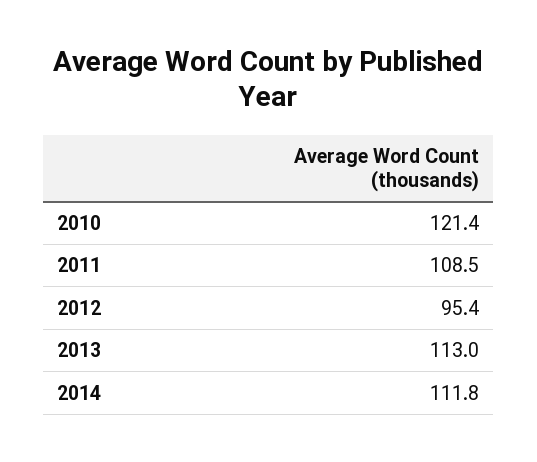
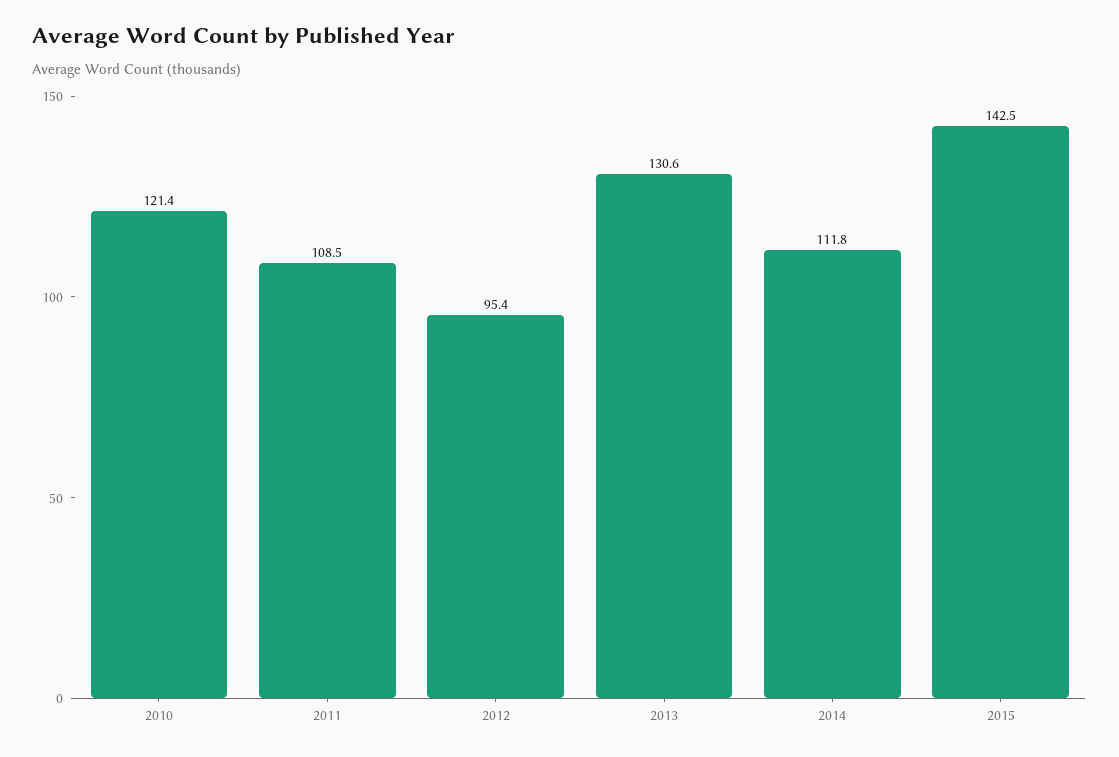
2013: 113 -> 130.6
2015: none -> 142.5

